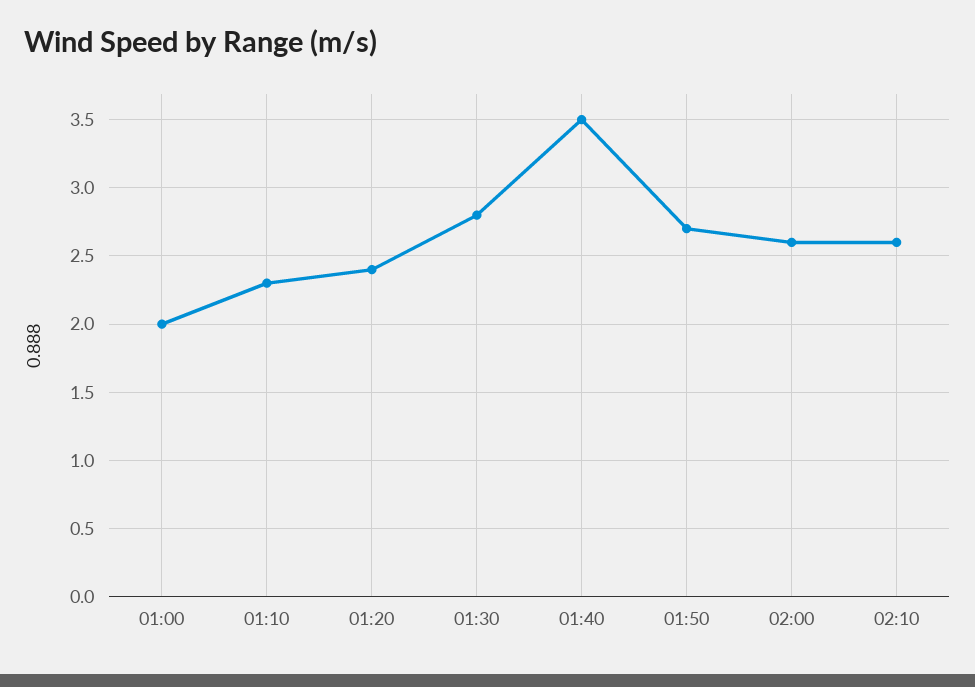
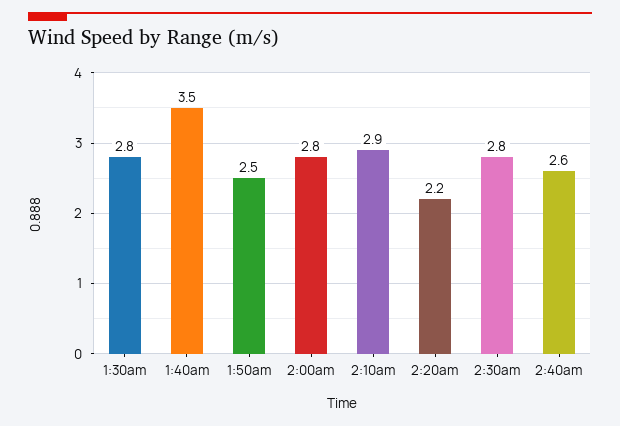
01:00: 2 -> none
01:10: 2.3 -> none
01:20: 2.4 -> none
01:50: 2.7 -> 2.5
02:00: 2.6 -> 2.8
02:10: 2.6 -> 2.9
2:20am: none -> 2.2
2:30am: none -> 2.8
2:40am: none -> 2.6

